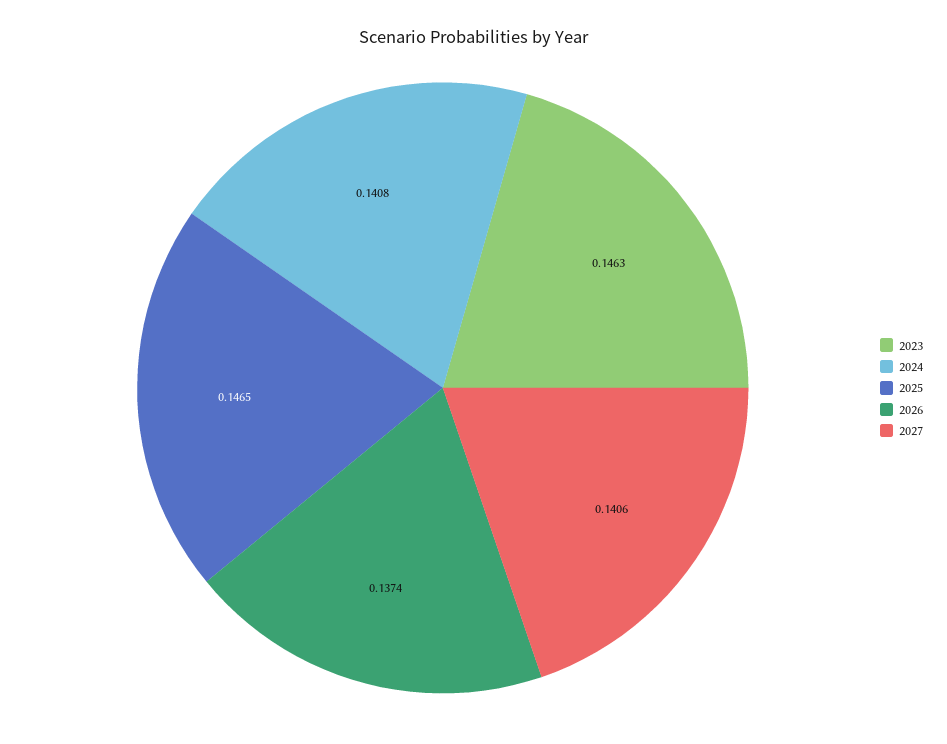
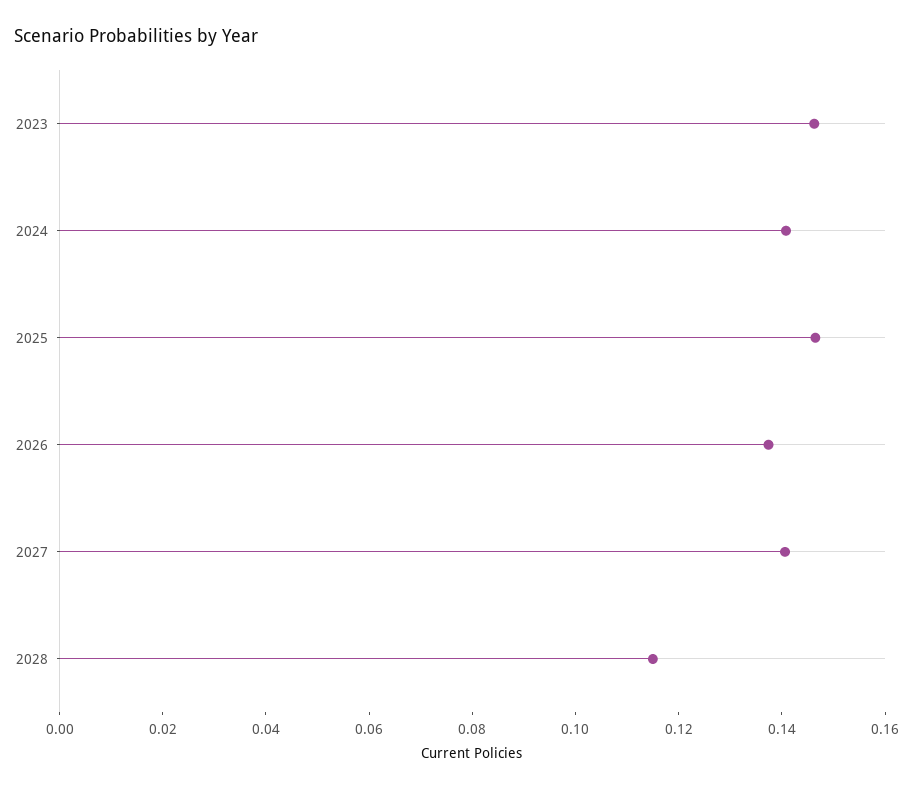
2028: none -> 0.115

